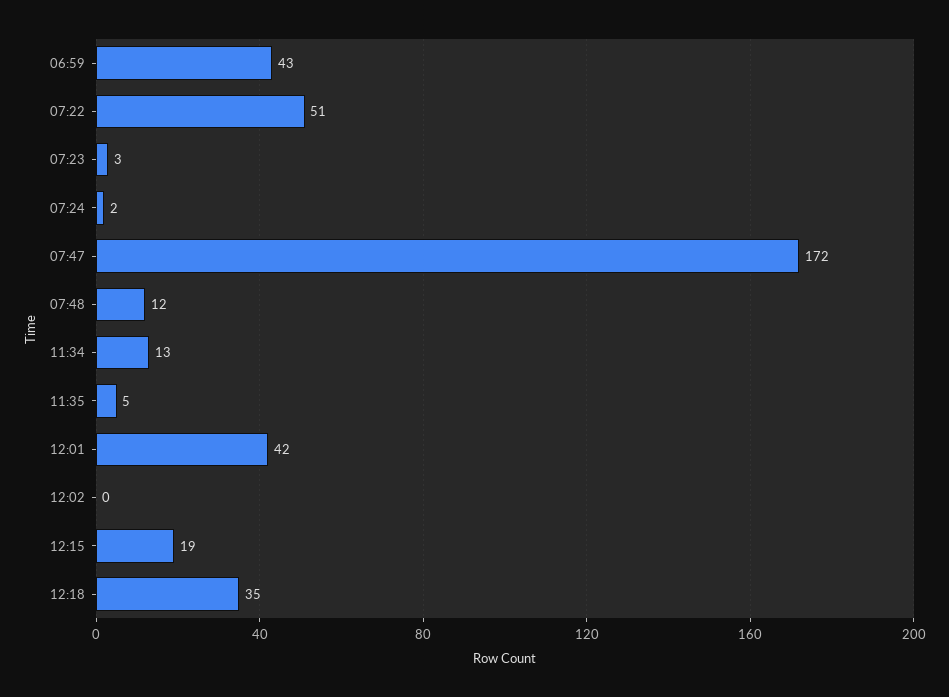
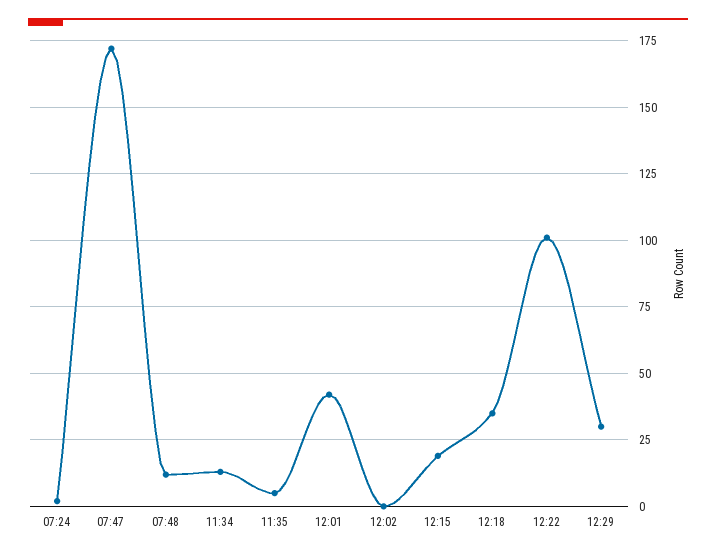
06:59: 43 -> none
07:22: 51 -> none
07:23: 3 -> none
12:22: none -> 100
12:29: none -> 30

